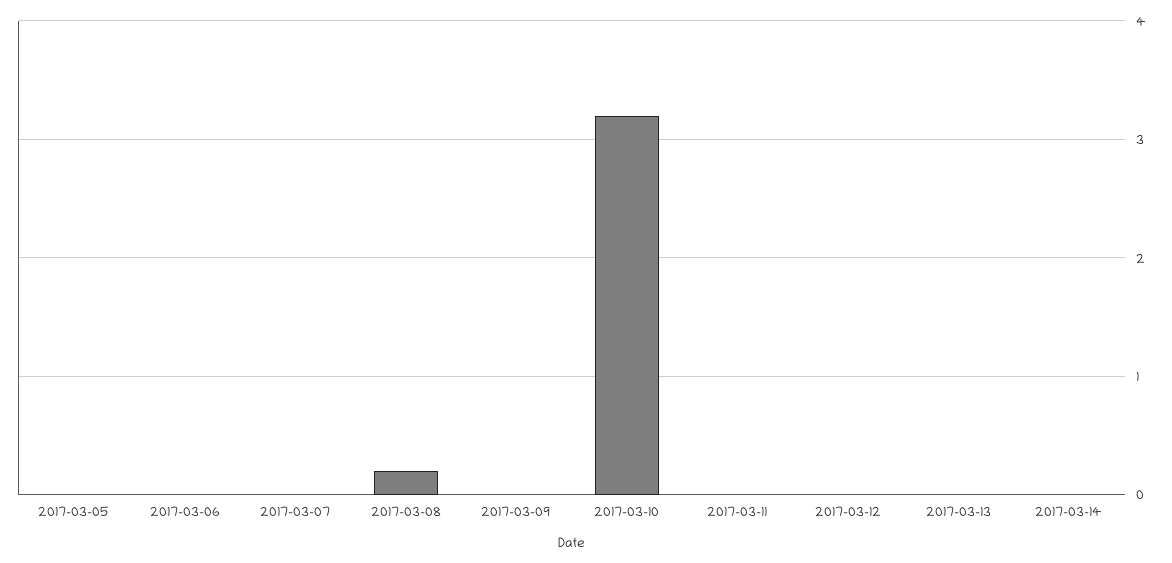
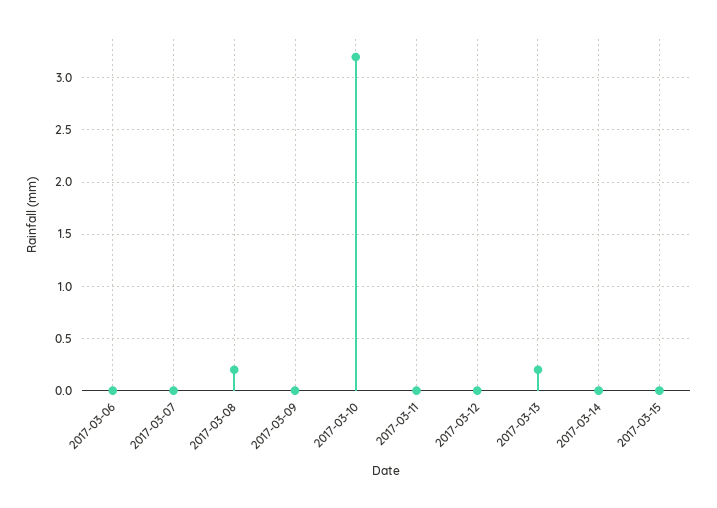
2017-03-05: 0 -> none
2017-03-13: 0 -> 0.2
2017-03-15: none -> 0

